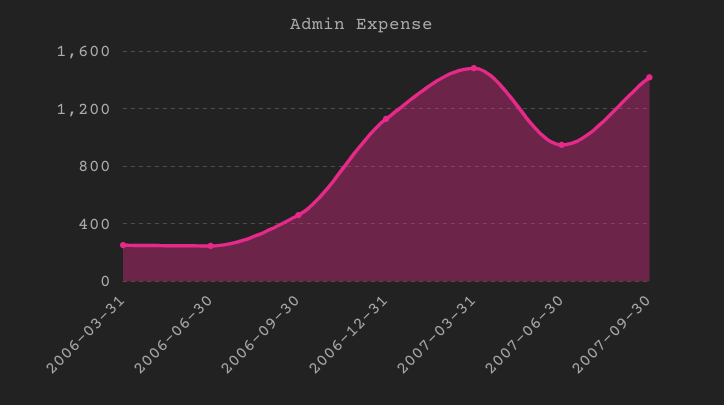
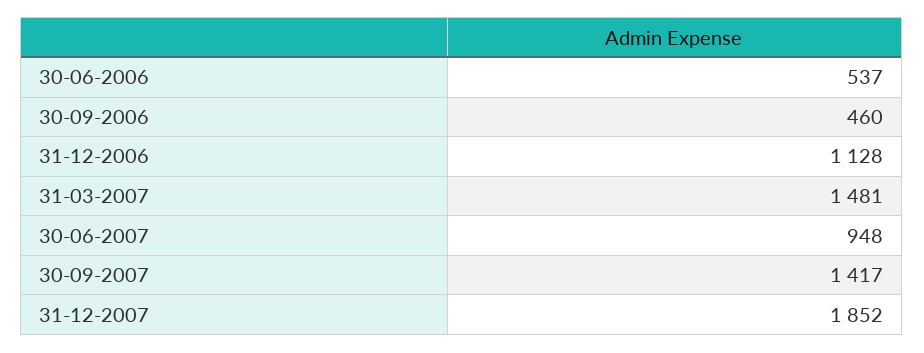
2006-03-31: 250 -> none
2006-06-30: 250 -> 537
31-12-2007: none -> 1852

